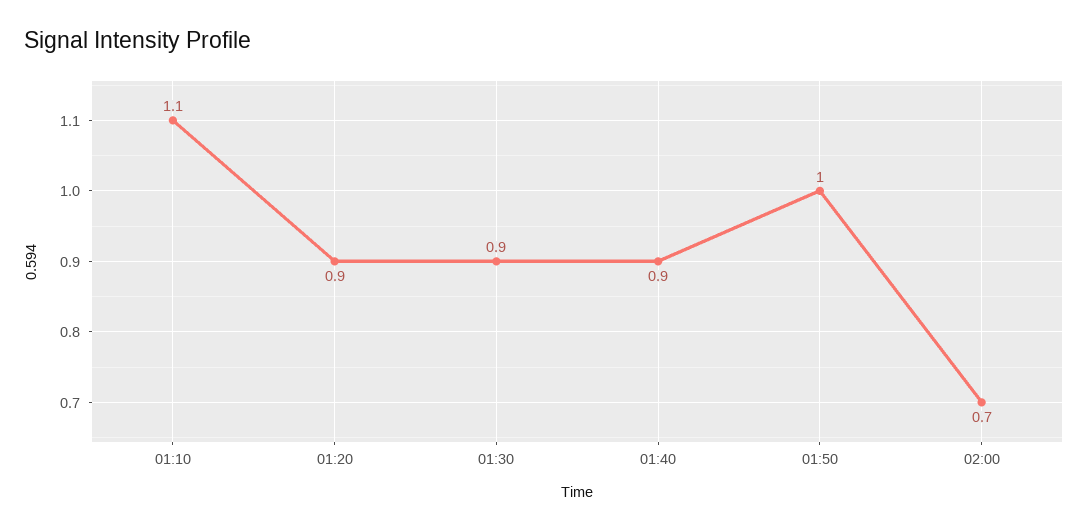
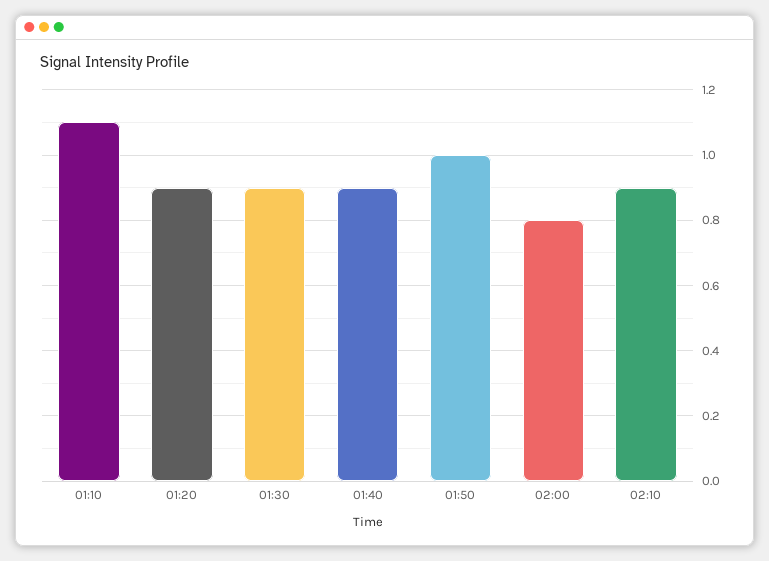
02:00: 0.7 -> 0.8
02:10: none -> 0.9

